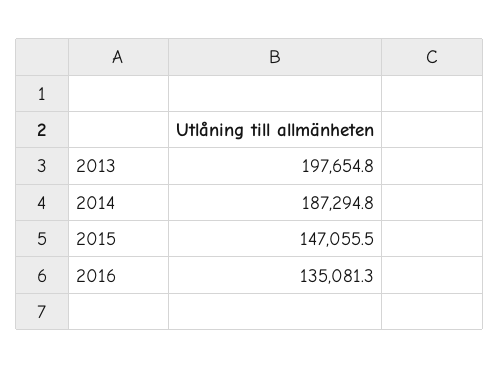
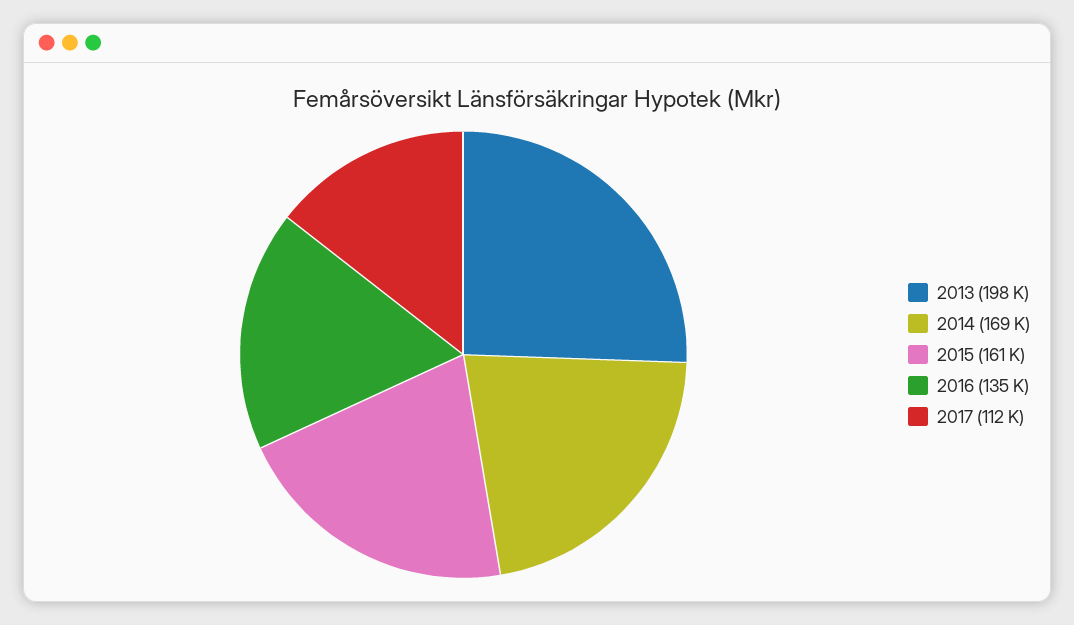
2014: 187294.8 -> 169000
2015: 147055.5 -> 161000
2017: none -> 112000

